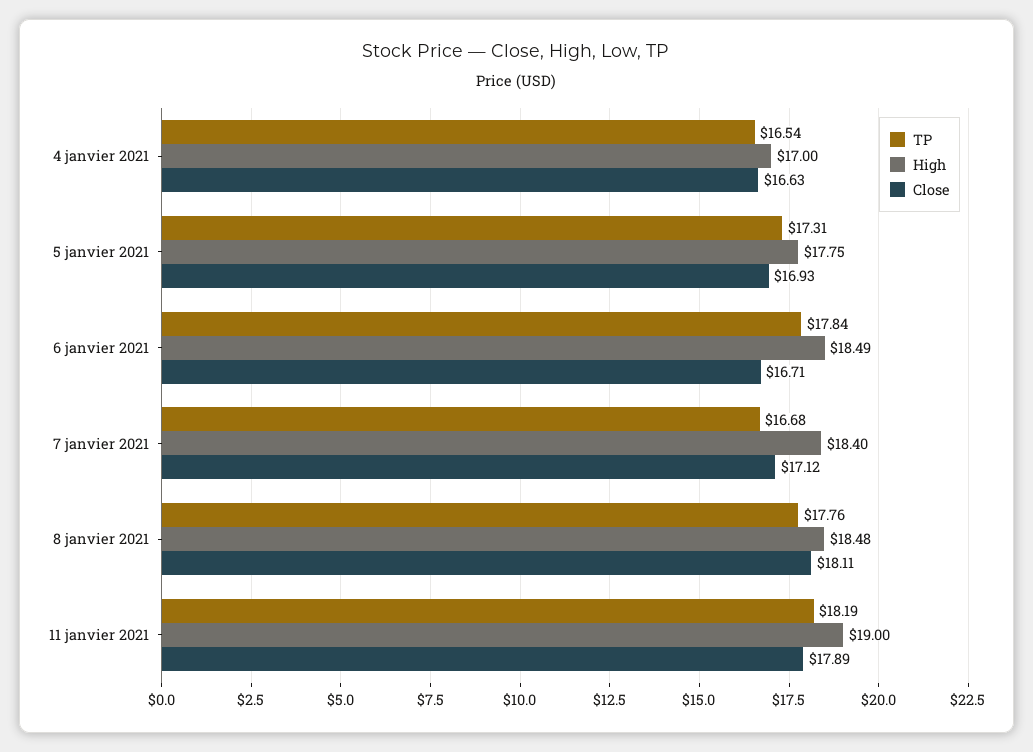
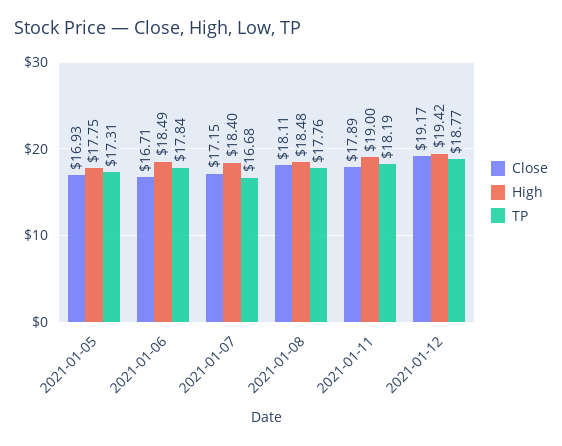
TP, 4 janvier 2021: 16.54 -> none
High, 4 janvier 2021: 17 -> none
Close, 4 janvier 2021: 16.63 -> none
Close, 7 janvier 2021: 17.12 -> 17.15
Close, 2021-01-12: none -> 19.17
High, 2021-01-12: none -> 19.42
TP, 2021-01-12: none -> 18.77

